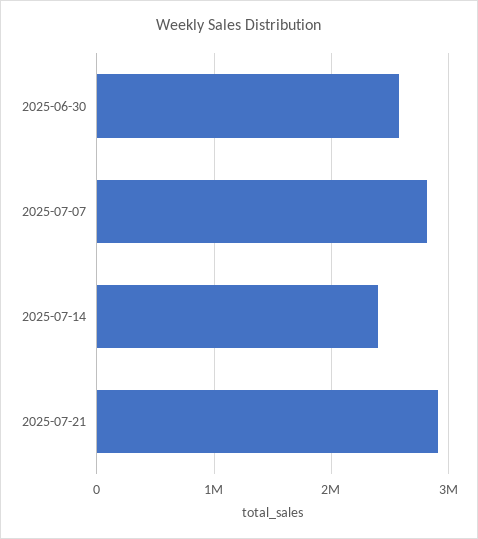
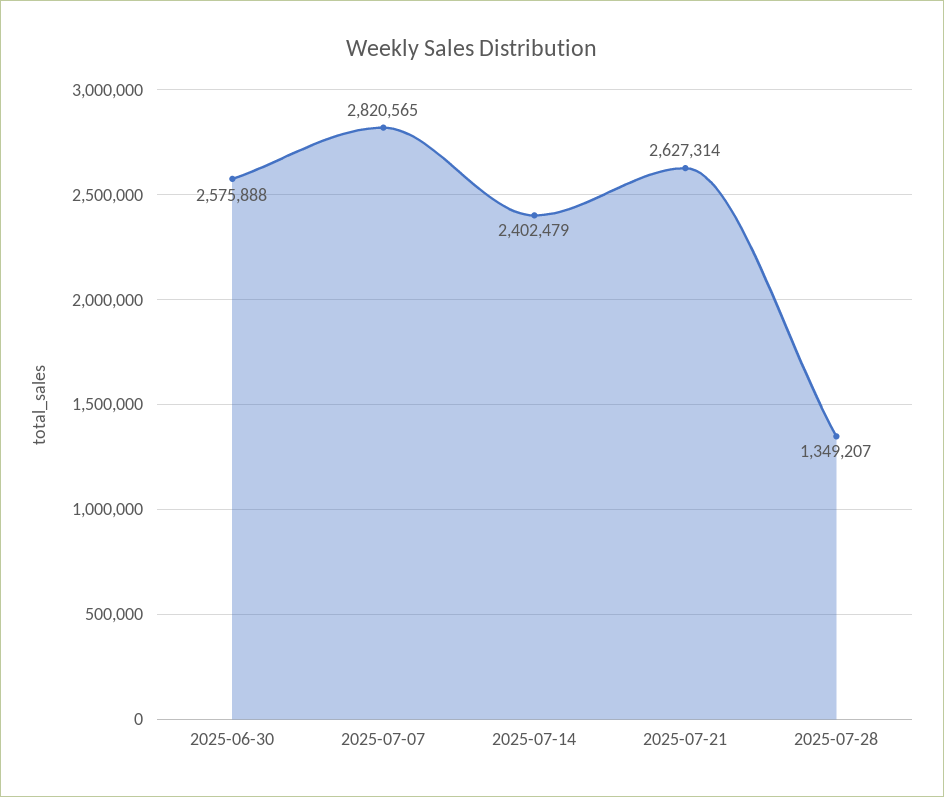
2025-07-21: 2900000 -> 2627314
2025-07-28: none -> 1349207

